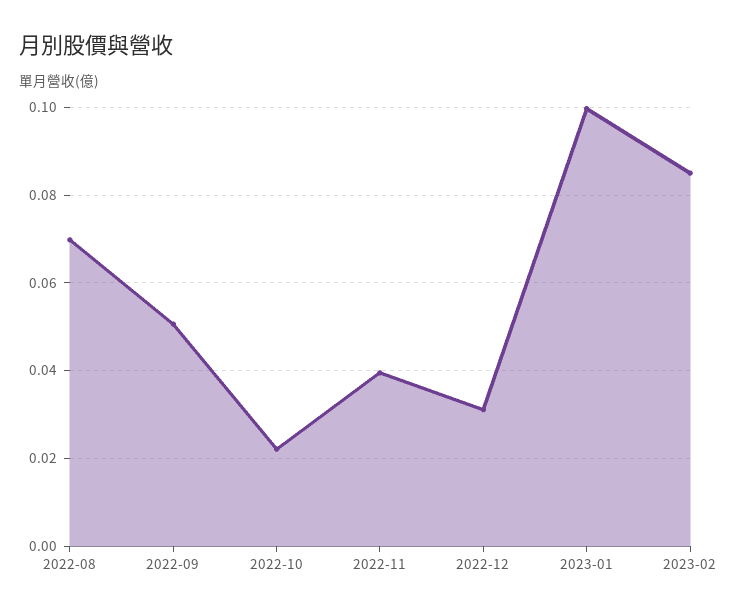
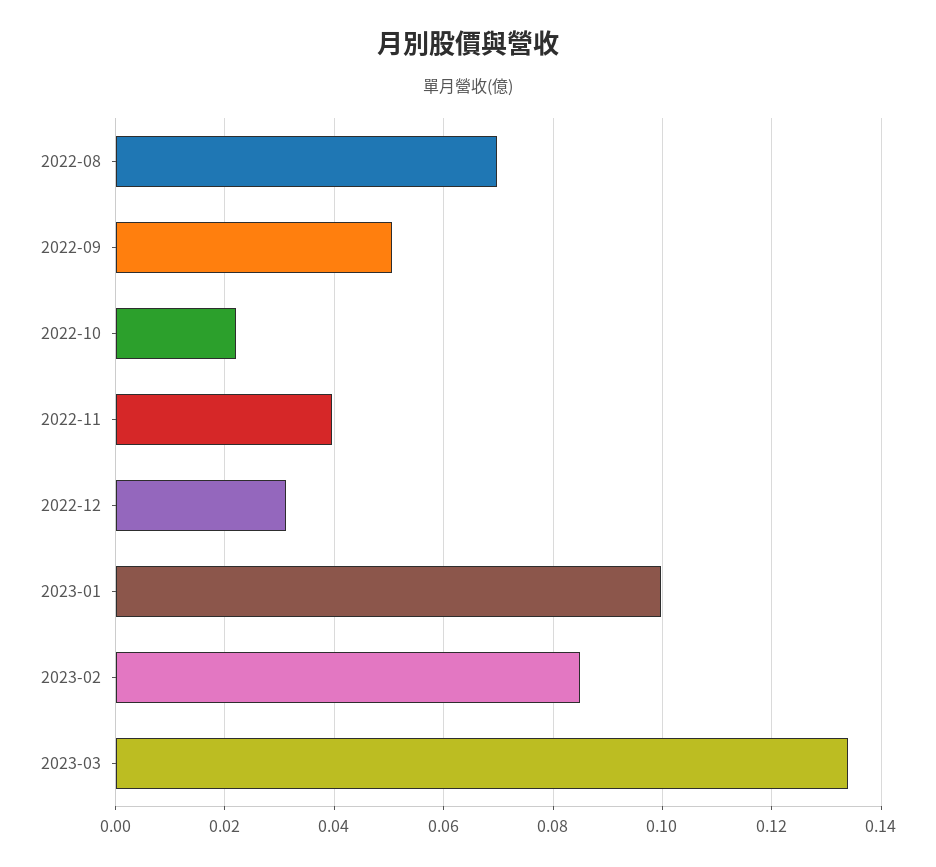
2023-03: none -> 0.134

